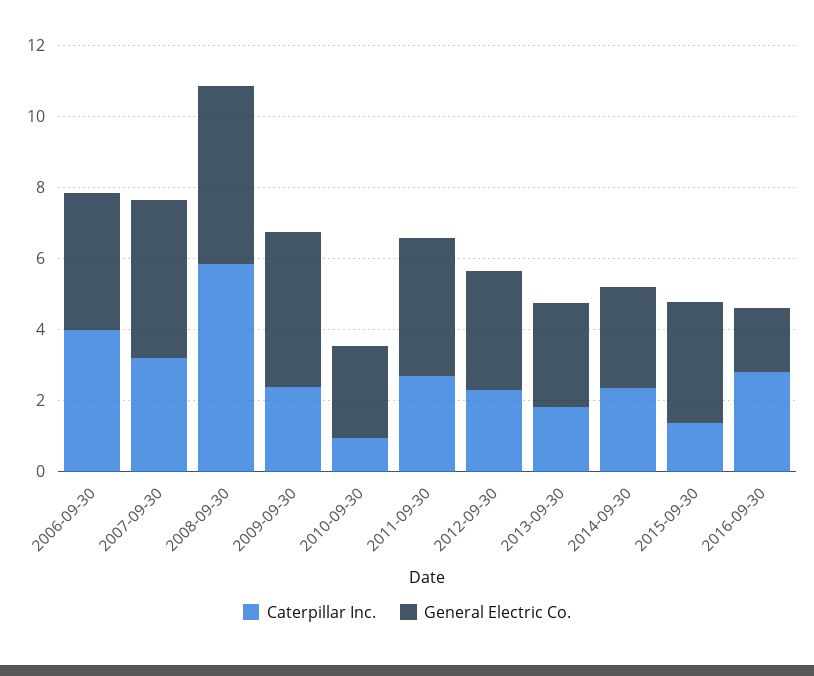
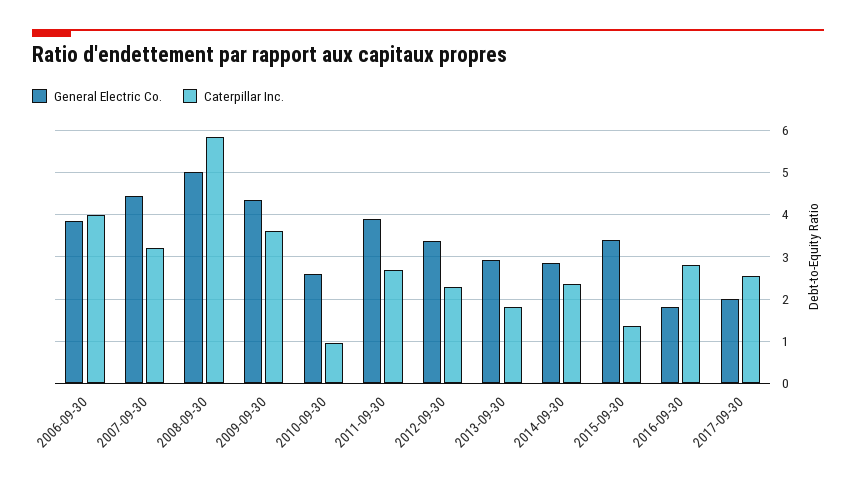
Caterpillar Inc., 2009-09-30: 2.5 -> 3.6
General Electric Co., 2017-09-30: none -> 2
Caterpillar Inc., 2017-09-30: none -> 2.6

